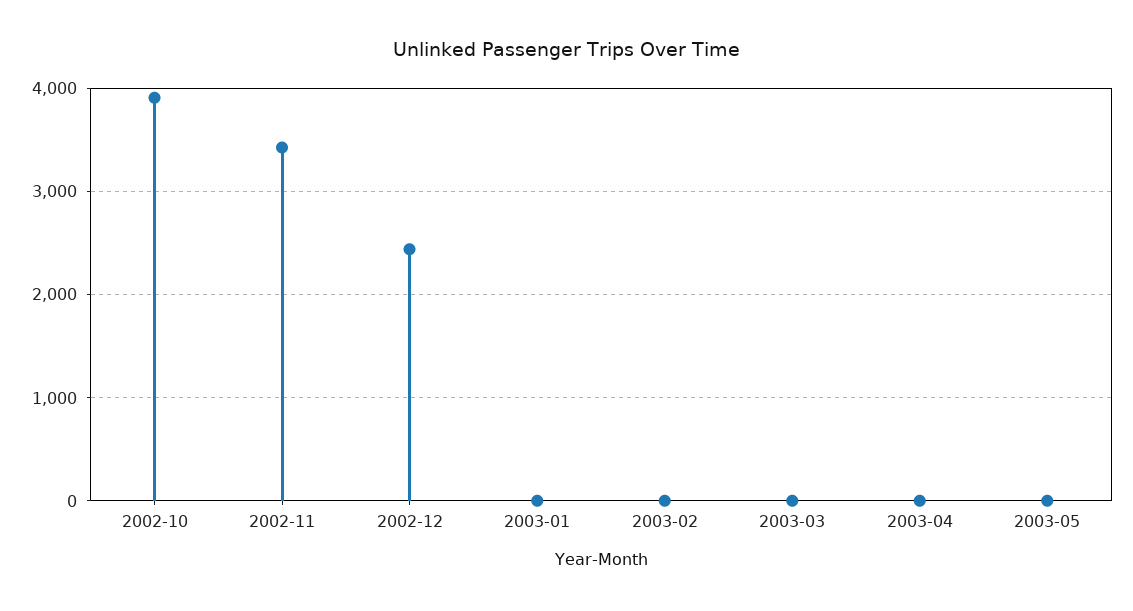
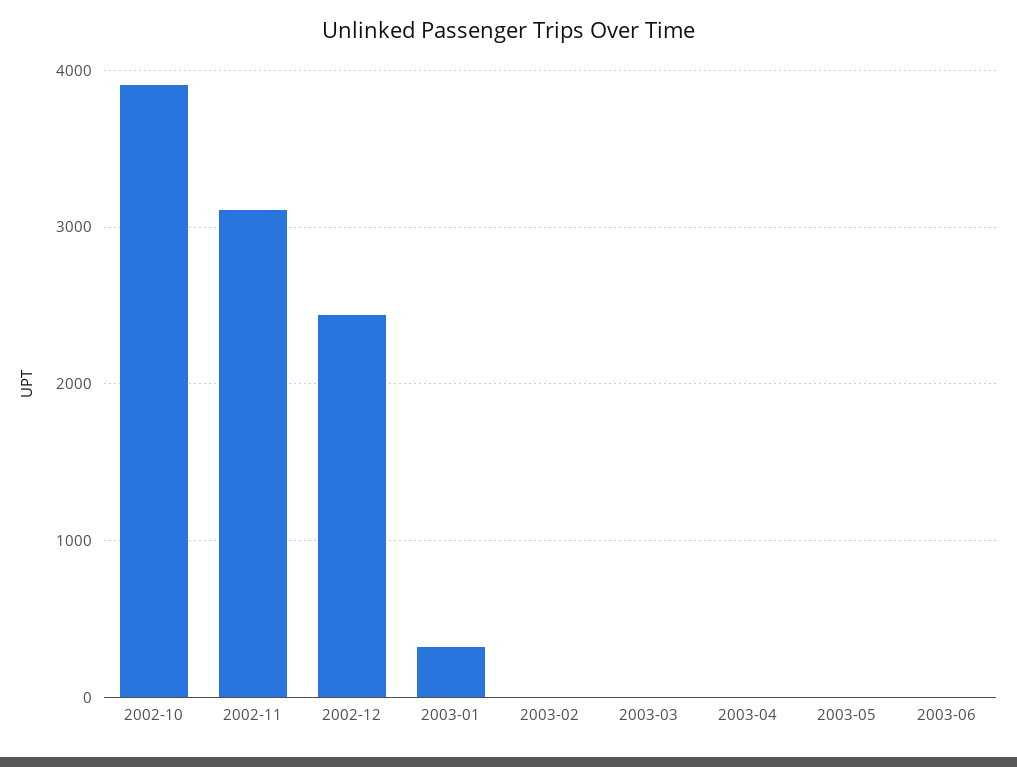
2002-11: 3400 -> 3100
2003-01: 0 -> 300
2003-06: none -> 0

